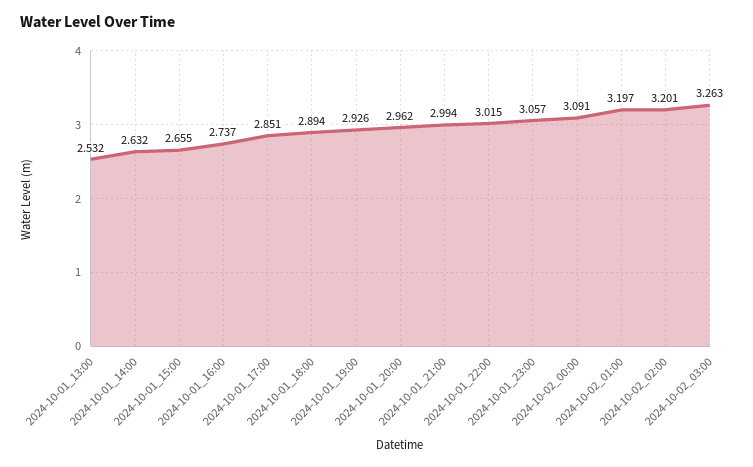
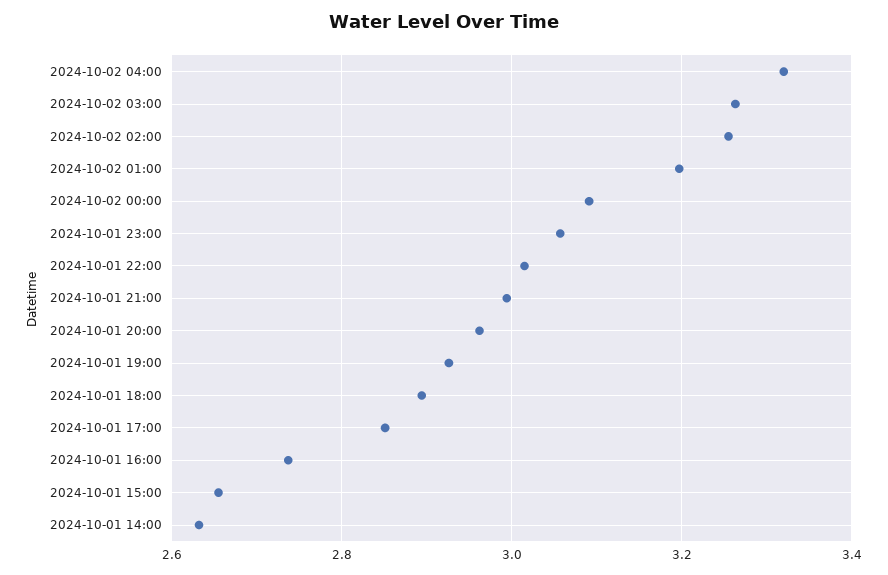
2024-10-01_13:00: 2.532 -> none
2024-10-02_02:00: 3.201 -> 3.26
2024-10-02 04:00: none -> 3.32

